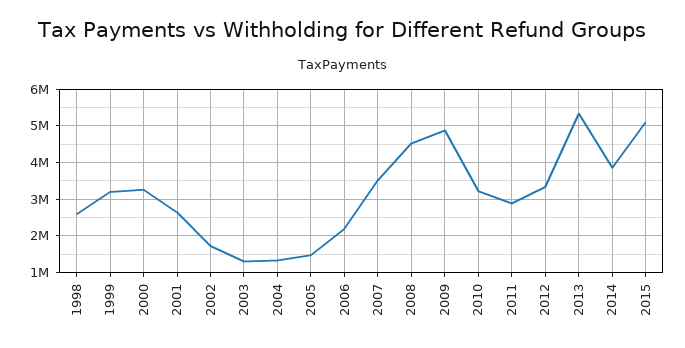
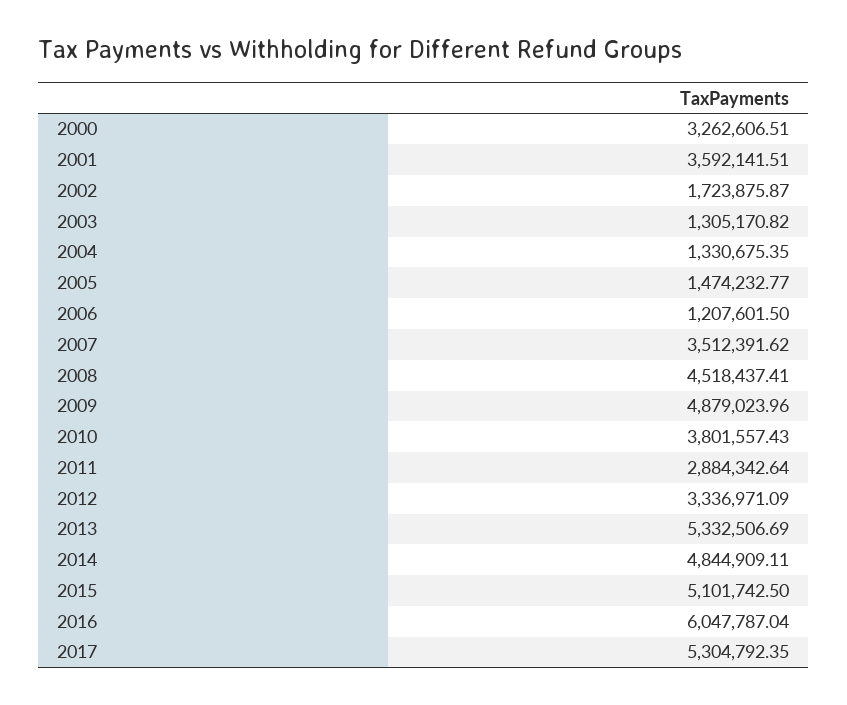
1998: 2600000 -> none
1999: 3200000 -> none
2001: 2600000 -> 3592141.51
2006: 2200000 -> 1207601.5
2010: 3200000 -> 3801557.43
2014: 3800000 -> 4844909.11
2016: none -> 6047787.04
2017: none -> 5304792.35

